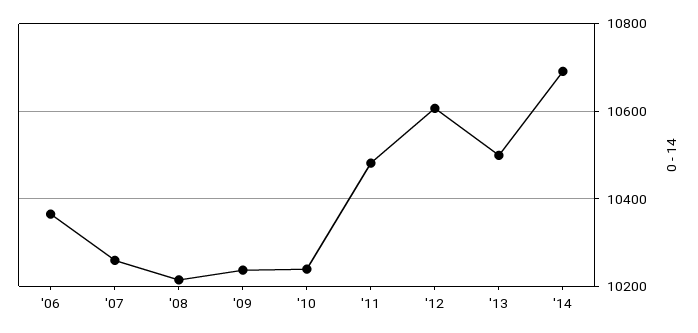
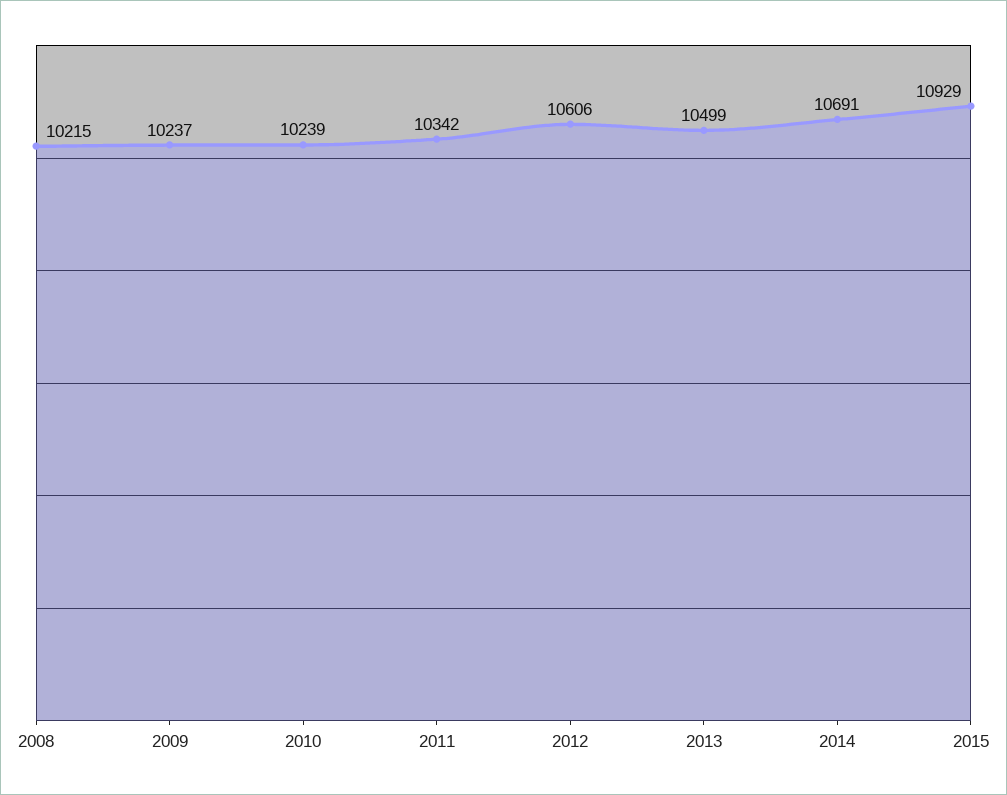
'06: 10360 -> none
'07: 10260 -> none
'11: 10480 -> 10342
2015: none -> 10929

